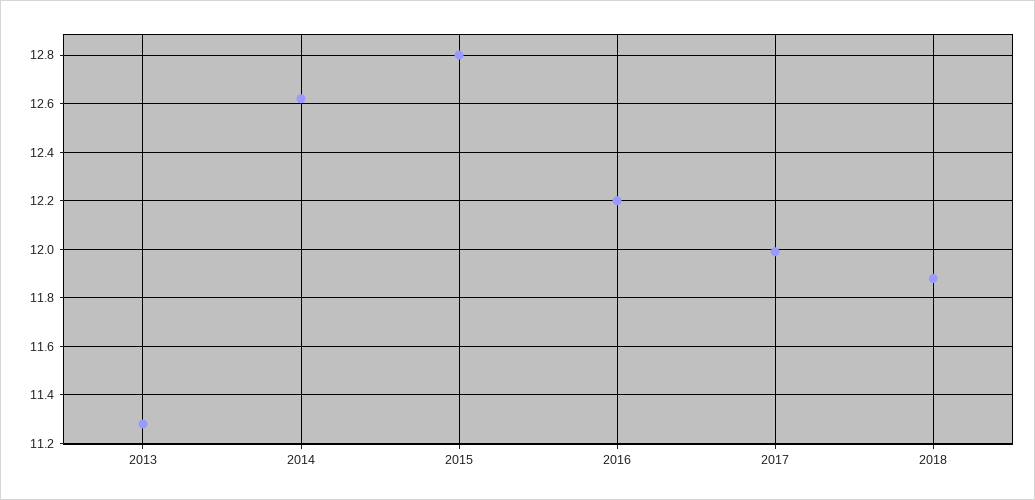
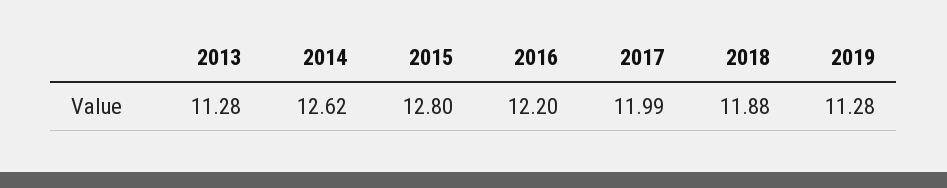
2019: none -> 11.28

